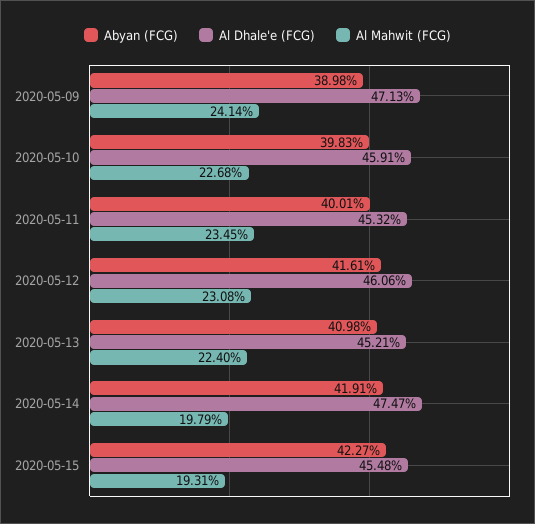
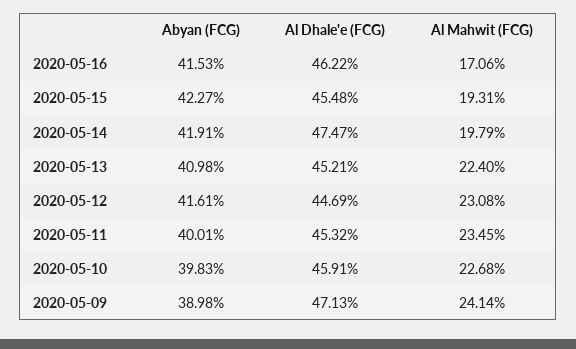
Al Dhale'e (FCG), 2020-05-12: 46.06 -> 44.69
Abyan (FCG), 2020-05-16: none -> 41.53
Al Dhale'e (FCG), 2020-05-16: none -> 46.22
Al Mahwit (FCG), 2020-05-16: none -> 17.06

